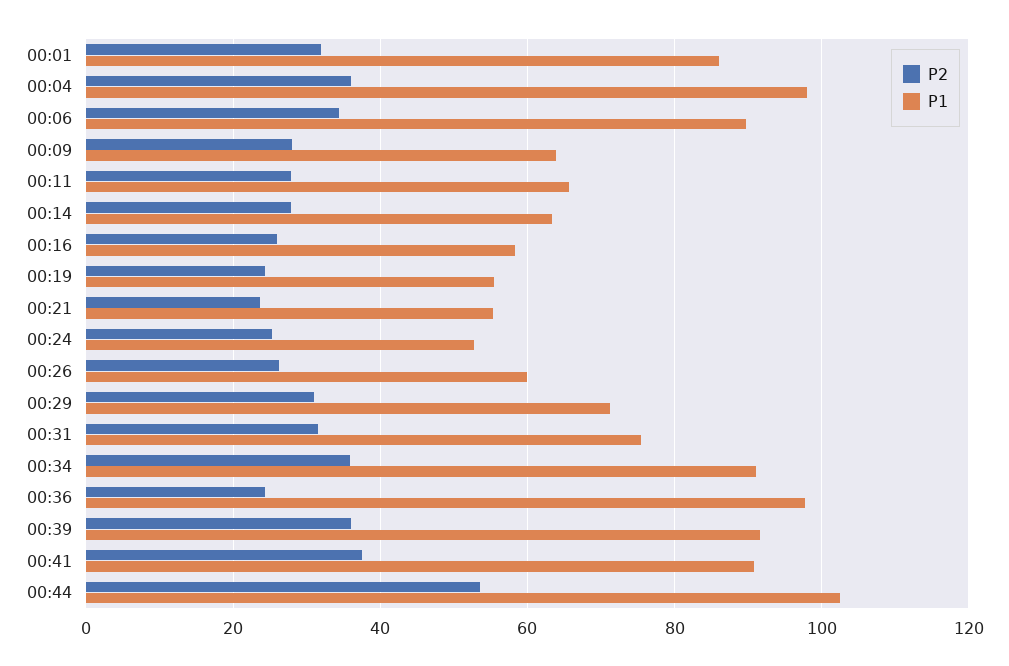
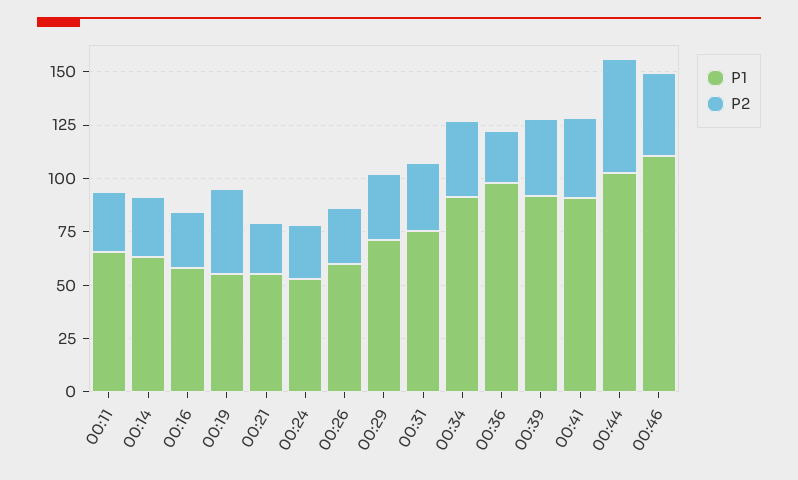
P2, 00:01: 32 -> none
P1, 00:01: 86 -> none
P2, 00:04: 36 -> none
P1, 00:04: 98 -> none
P2, 00:06: 34 -> none
P1, 00:06: 90 -> none
P2, 00:09: 28 -> none
P1, 00:09: 64 -> none
P2, 00:19: 24 -> 40
P1, 00:46: none -> 110
P2, 00:46: none -> 40

